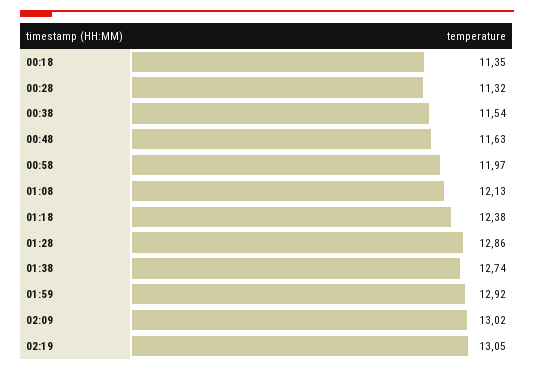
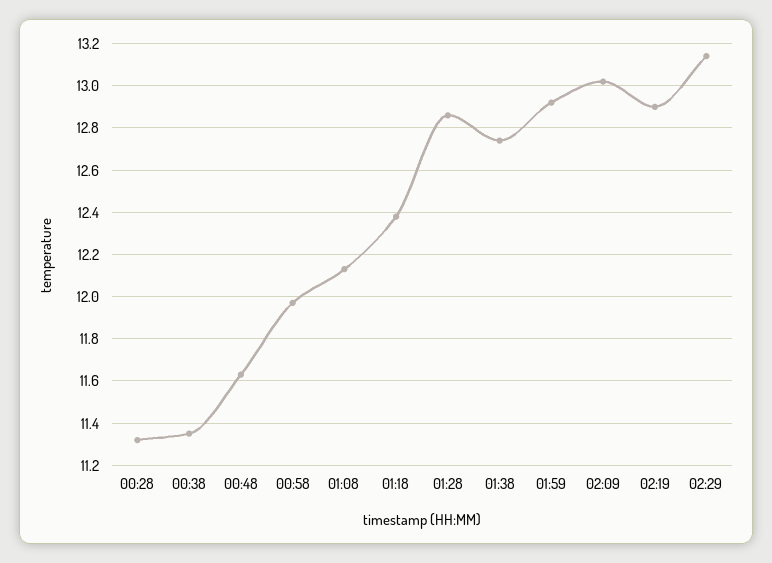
00:18: 11.35 -> none
00:38: 11.54 -> 11.35
02:19: 13.05 -> 12.9
02:29: none -> 13.15

